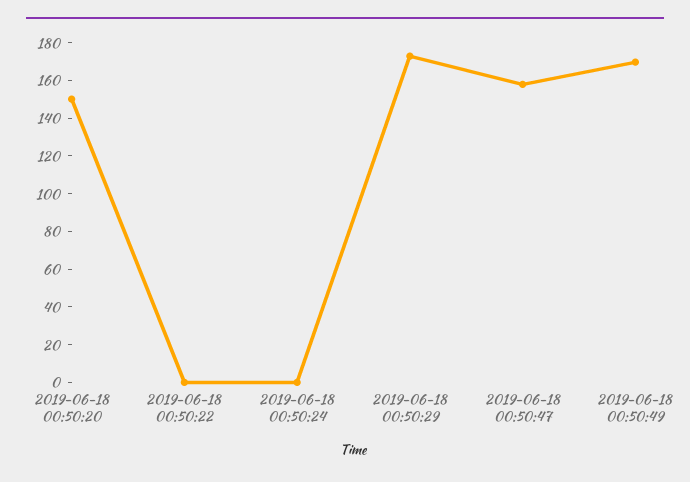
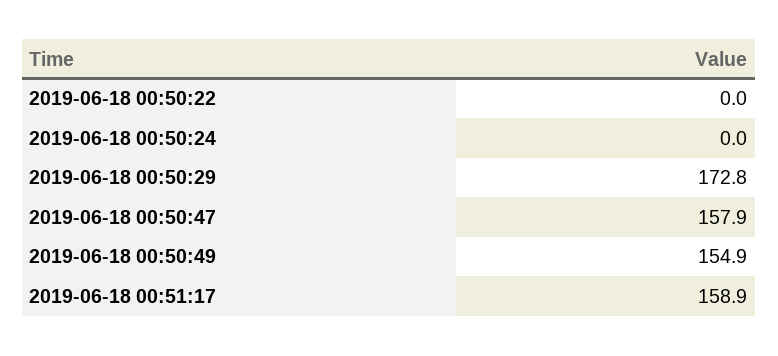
2019-06-18 00:50:20: 150 -> none
2019-06-18 00:50:49: 170 -> 154.9
2019-06-18 00:51:17: none -> 158.9

